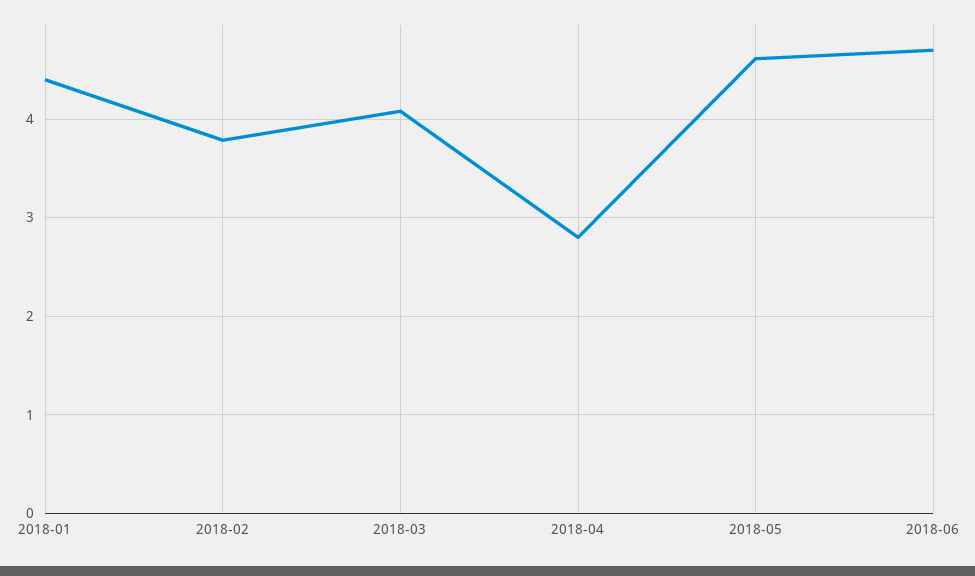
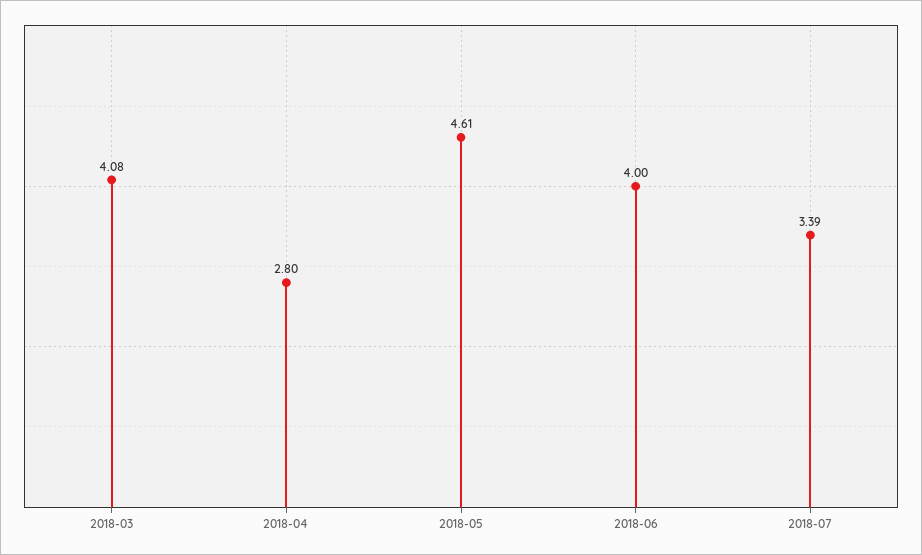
2018-01: 4.4 -> none
2018-02: 3.8 -> none
2018-06: 4.7 -> 4
2018-07: none -> 3.39

